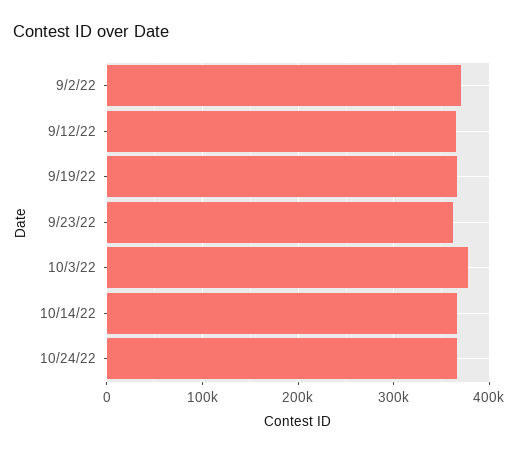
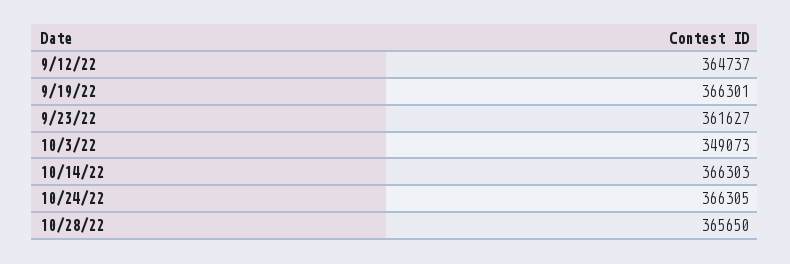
9/2/22: 370000 -> none
10/3/22: 380000 -> 349073
10/28/22: none -> 365650

